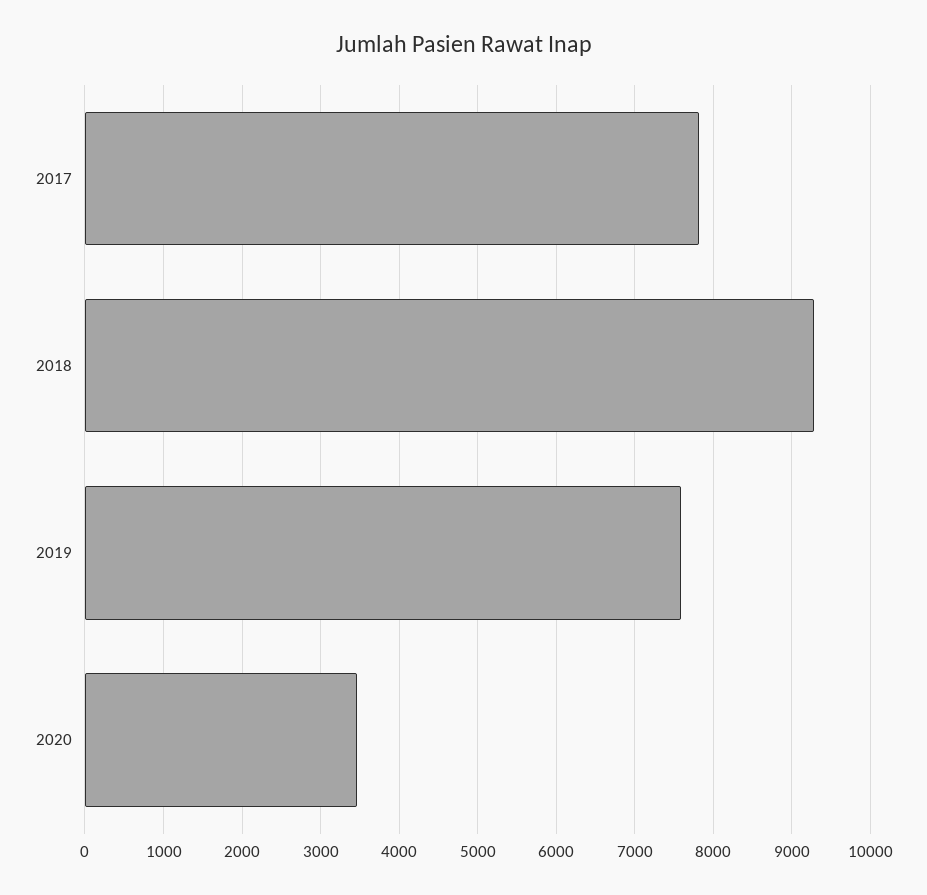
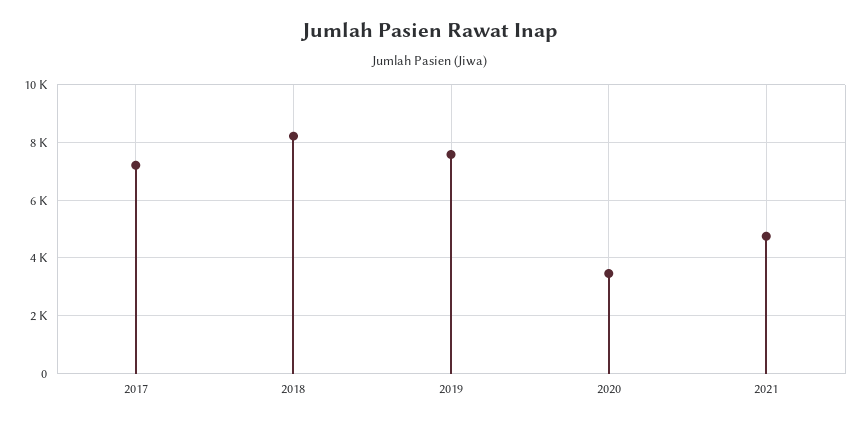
2017: 7800 -> 7250
2018: 9300 -> 8250
2021: none -> 4750

